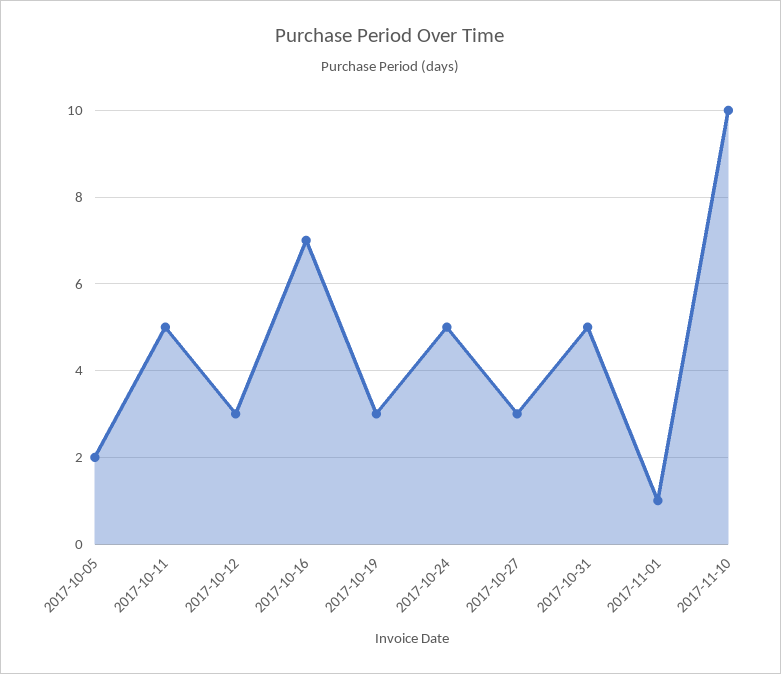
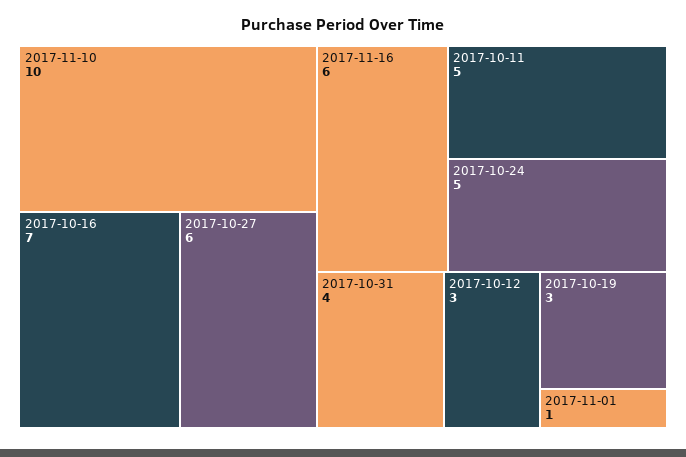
2017-10-05: 2 -> none
2017-10-27: 3 -> 6
2017-10-31: 5 -> 4
2017-11-16: none -> 6

